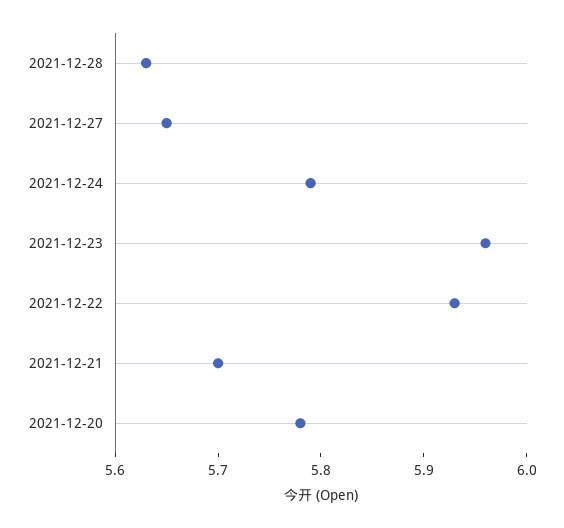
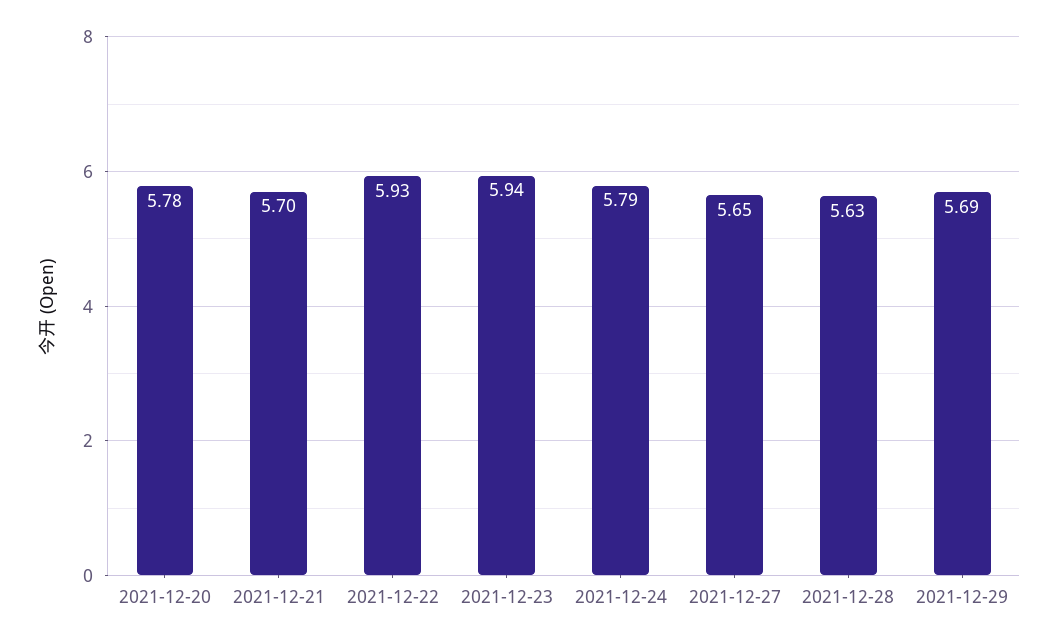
2021-12-23: 5.96 -> 5.94
2021-12-29: none -> 5.69

